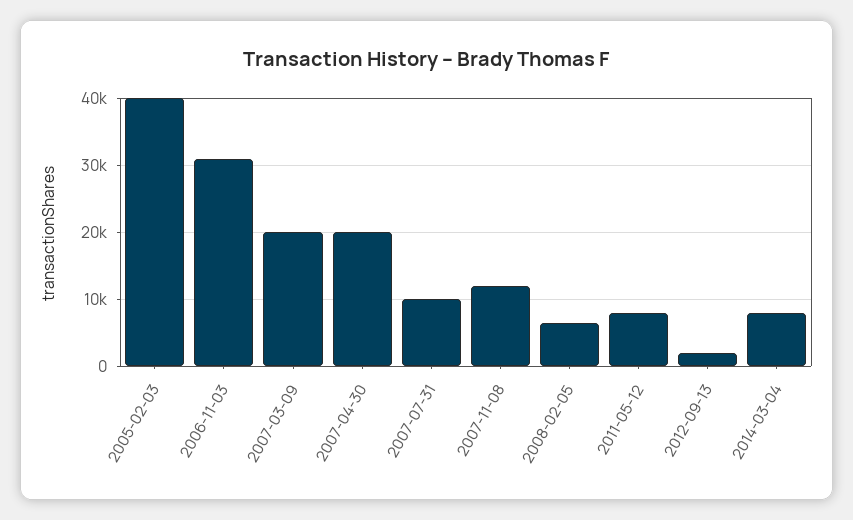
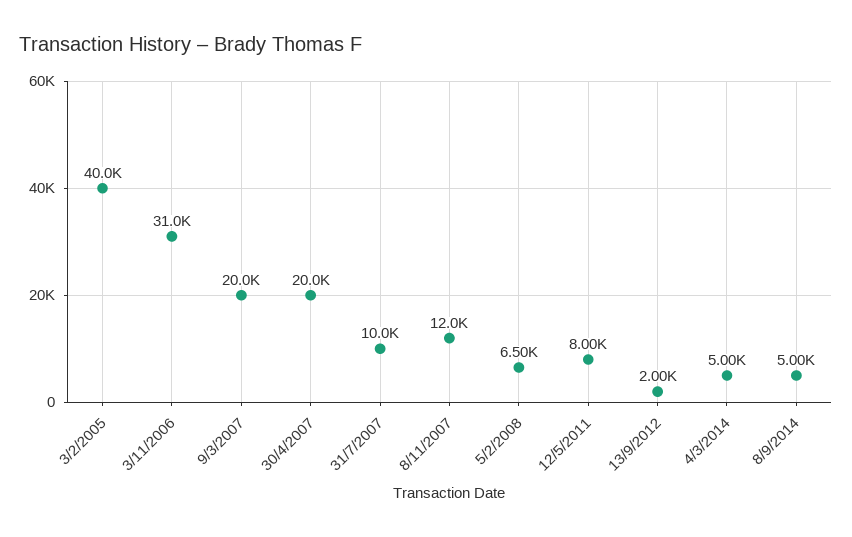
2014-03-04: 8000 -> 5000
8/9/2014: none -> 5000

